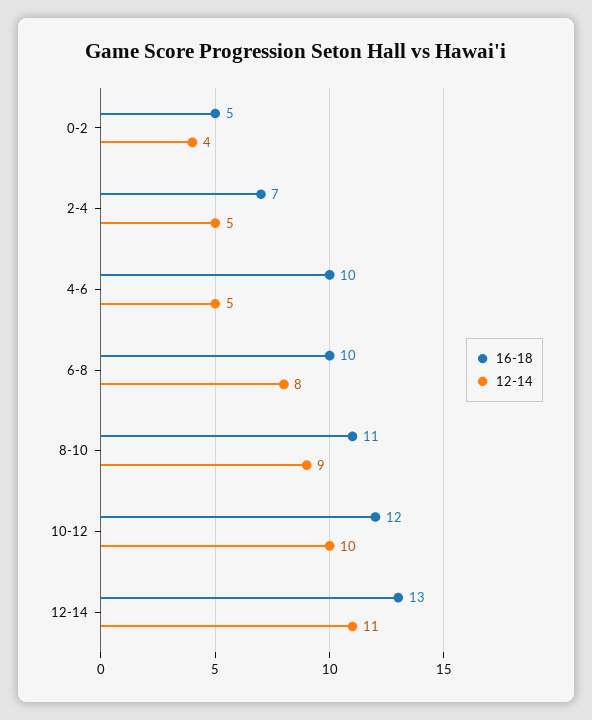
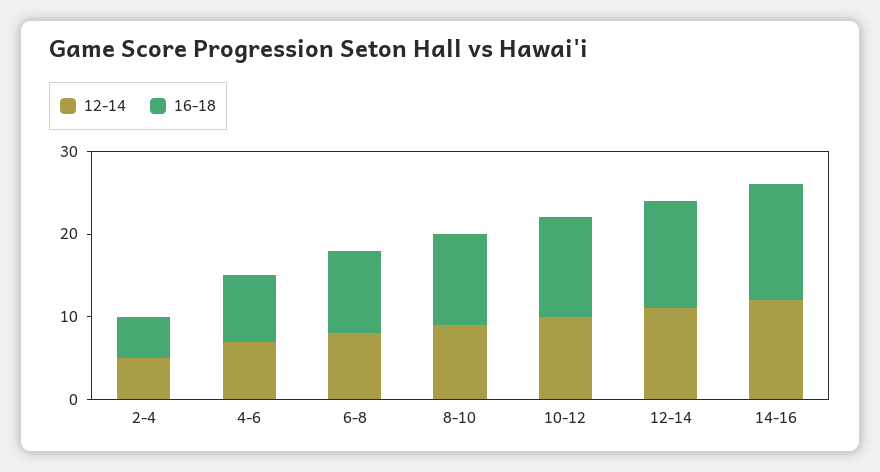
16-18, 0-2: 5 -> none
12-14, 0-2: 4 -> none
16-18, 2-4: 7 -> 5
16-18, 4-6: 10 -> 8
12-14, 4-6: 5 -> 7
12-14, 14-16: none -> 12
16-18, 14-16: none -> 14

